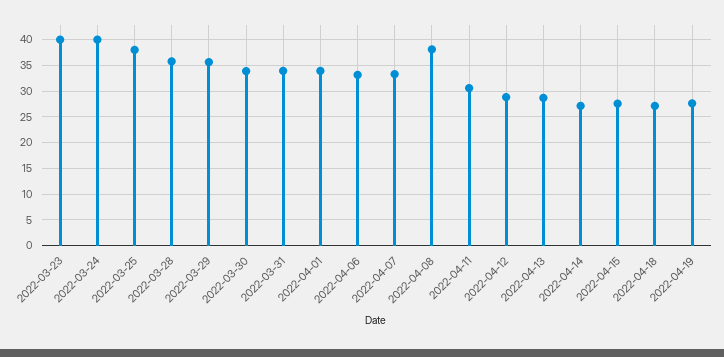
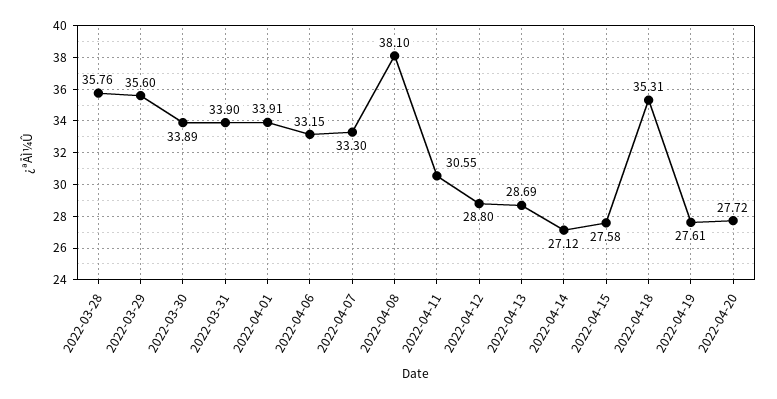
2022-03-23: 40 -> none
2022-03-24: 40 -> none
2022-03-25: 37.5 -> none
2022-04-18: 27.5 -> 35.31
2022-04-20: none -> 27.72

